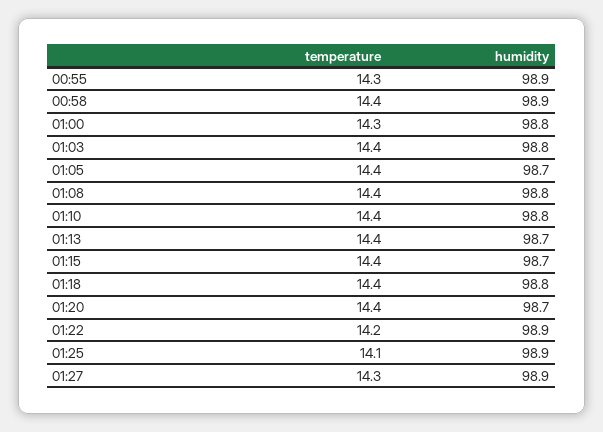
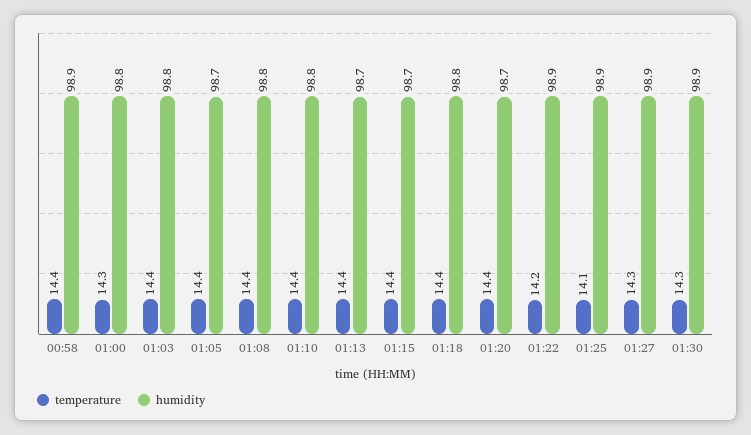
temperature, 00:55: 14.3 -> none
humidity, 00:55: 98.9 -> none
temperature, 01:30: none -> 14.3
humidity, 01:30: none -> 98.9

